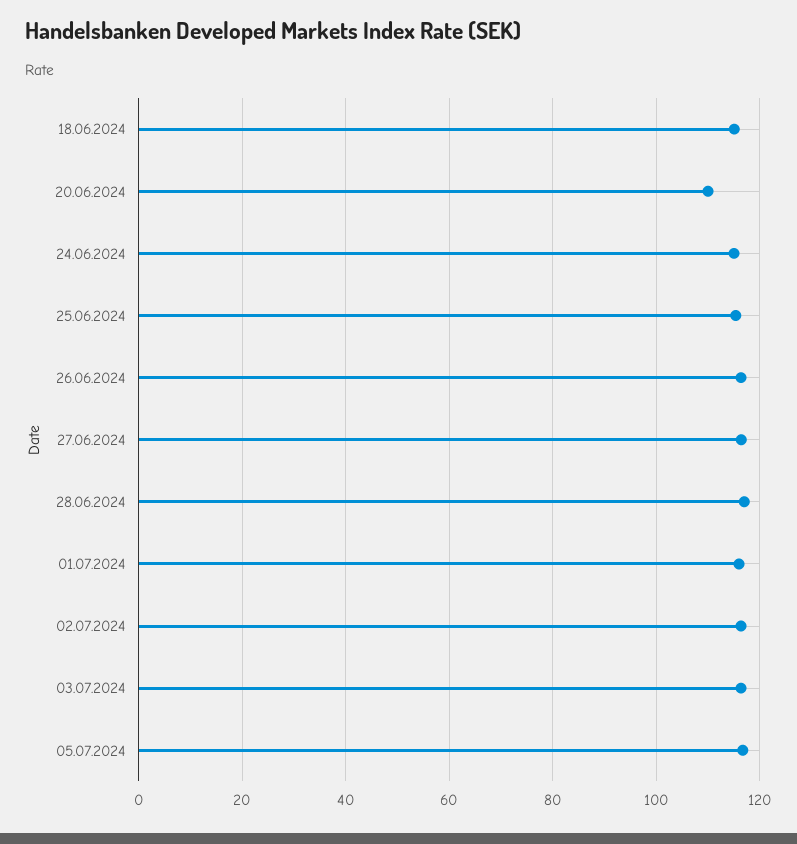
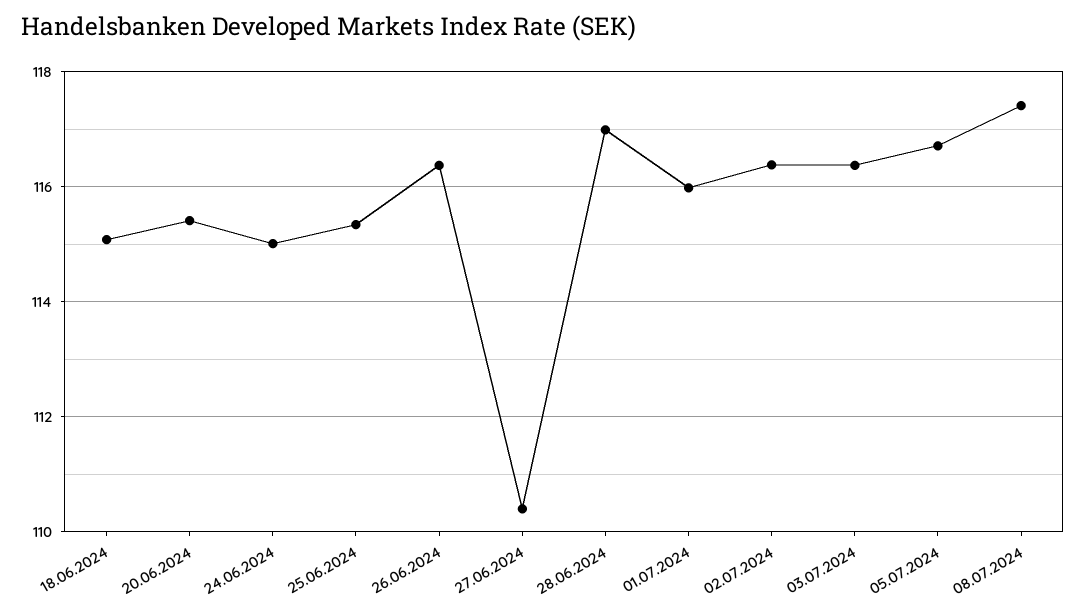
20.06.2024: 110 -> 115.4
27.06.2024: 116 -> 110.4
08.07.2024: none -> 117.4

